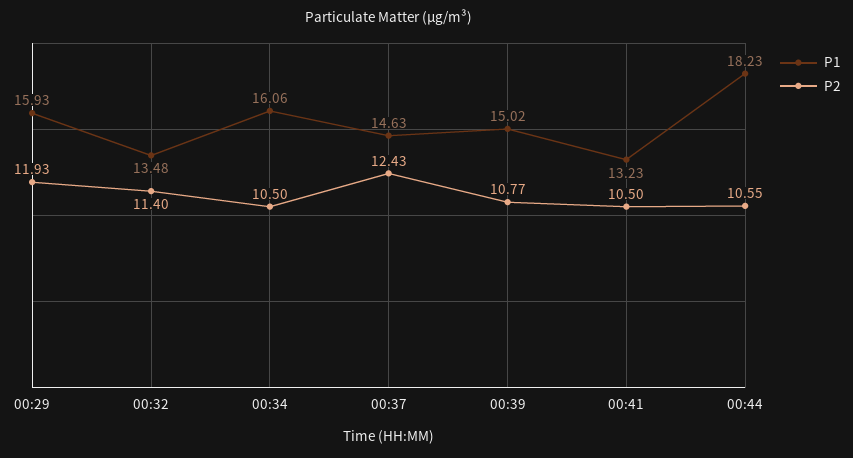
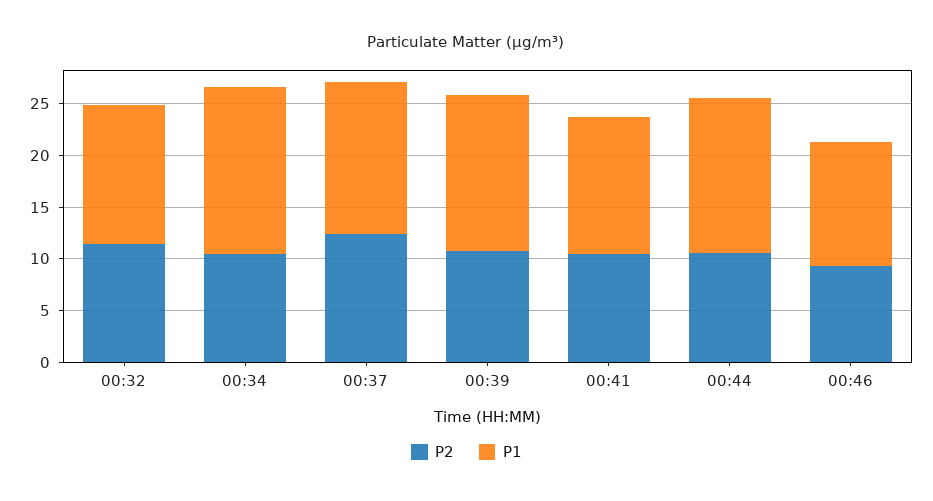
P1, 00:29: 15.93 -> none
P2, 00:29: 11.93 -> none
P1, 00:44: 18.23 -> 15
P2, 00:46: none -> 9
P1, 00:46: none -> 12

